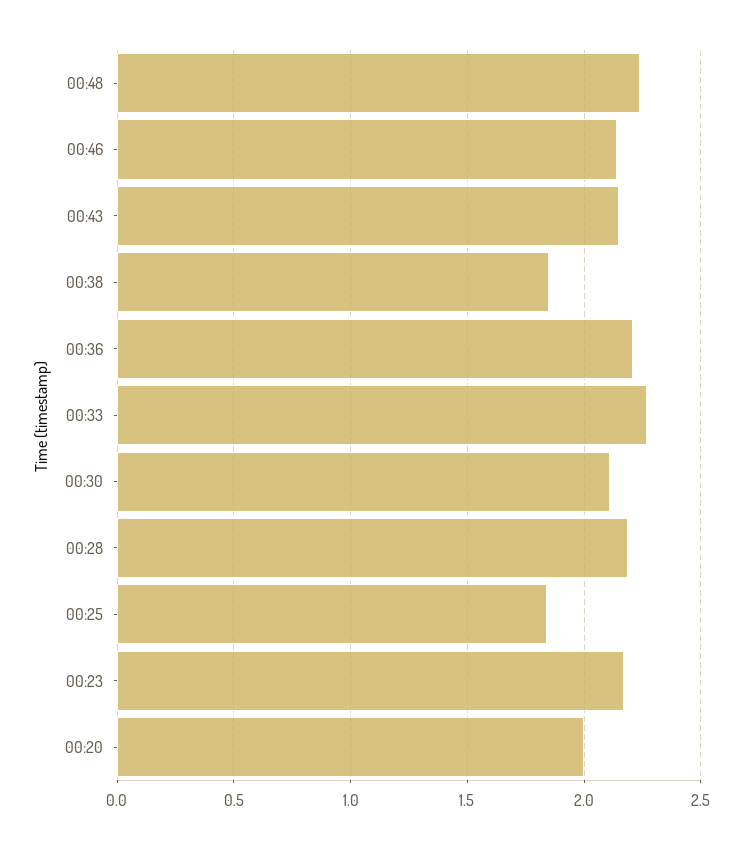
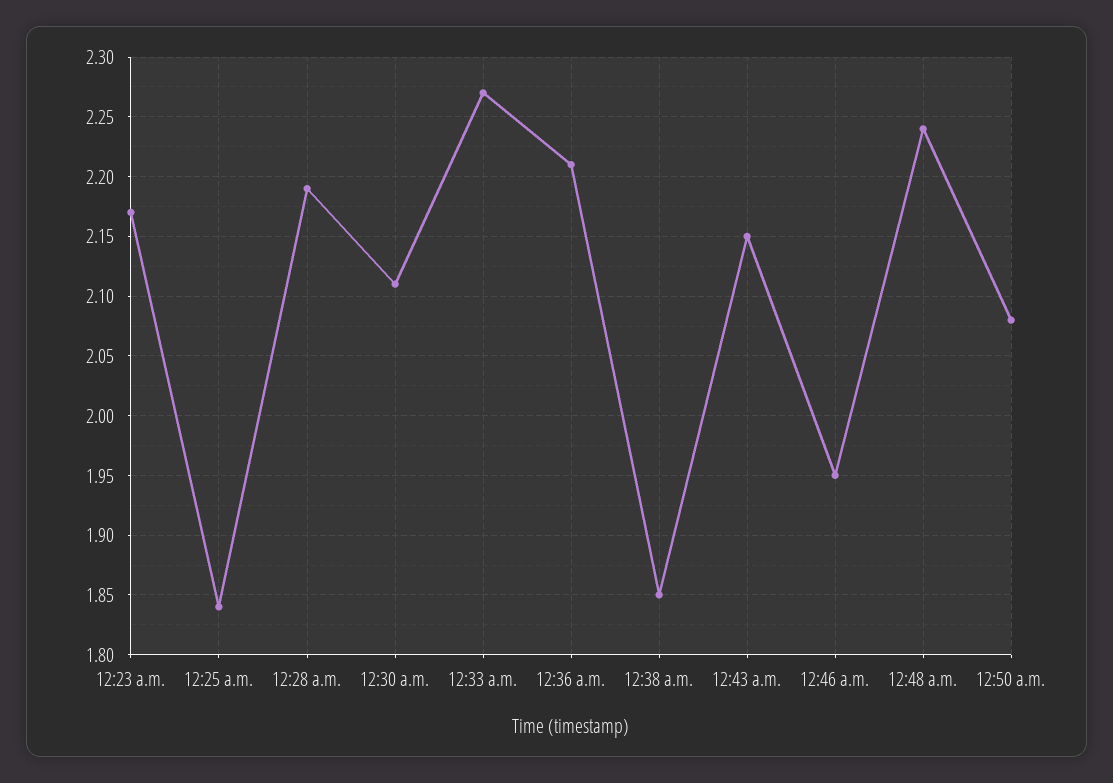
00:46: 2.15 -> 1.95
00:20: 2 -> none
12:50 a.m.: none -> 2.08

